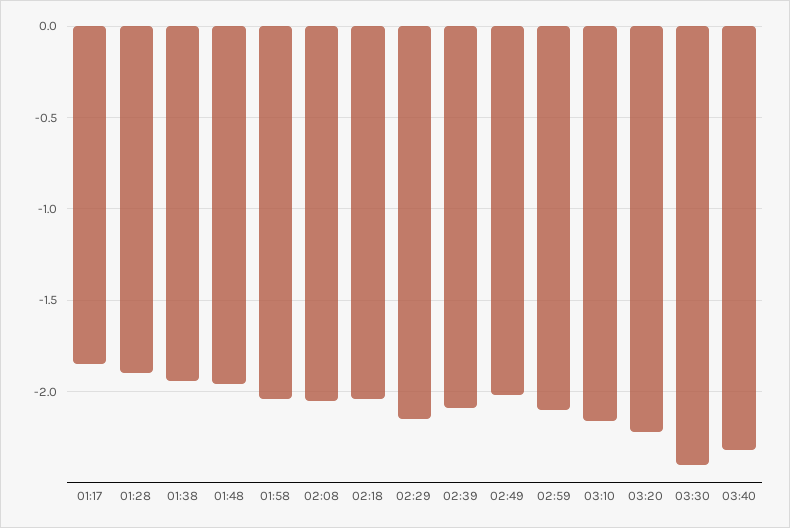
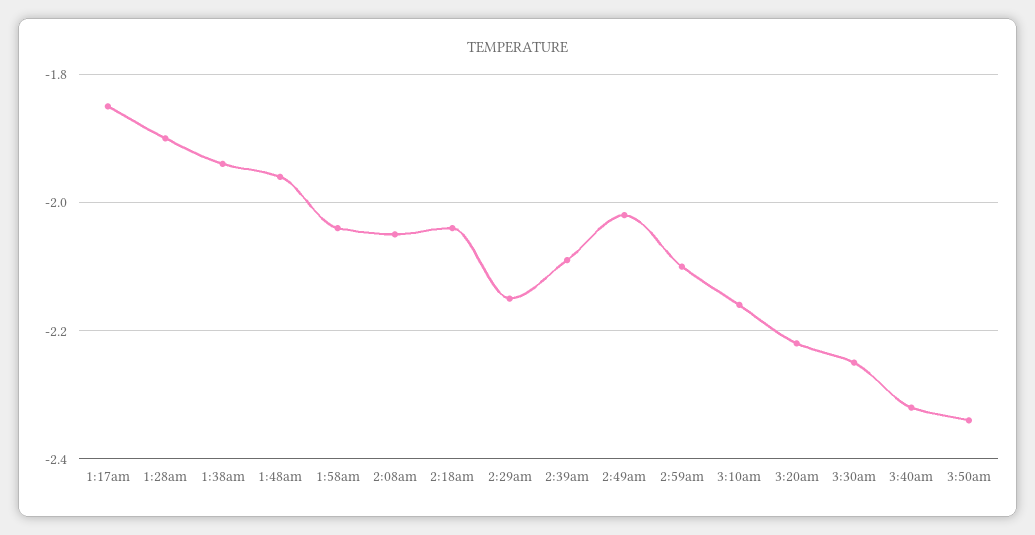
03:30: -2.4 -> -2.25
3:50am: none -> -2.35

